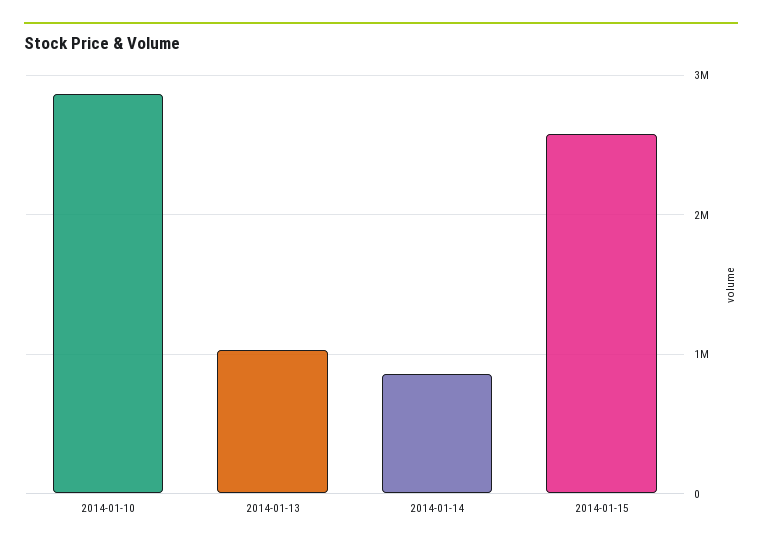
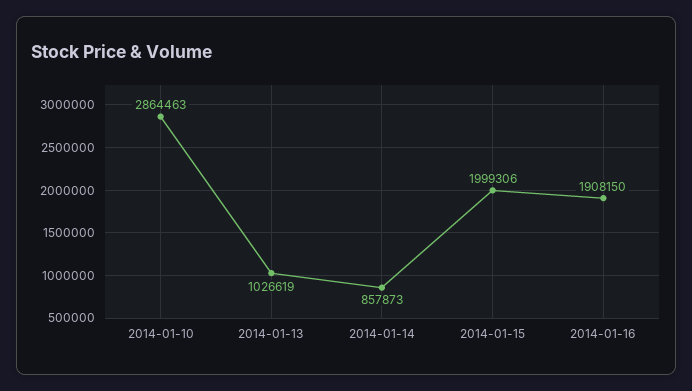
2014-01-15: 2600000 -> 1999306
2014-01-16: none -> 1908150

